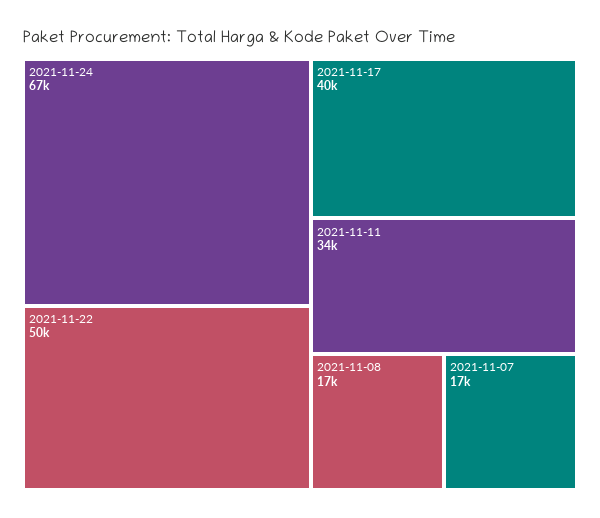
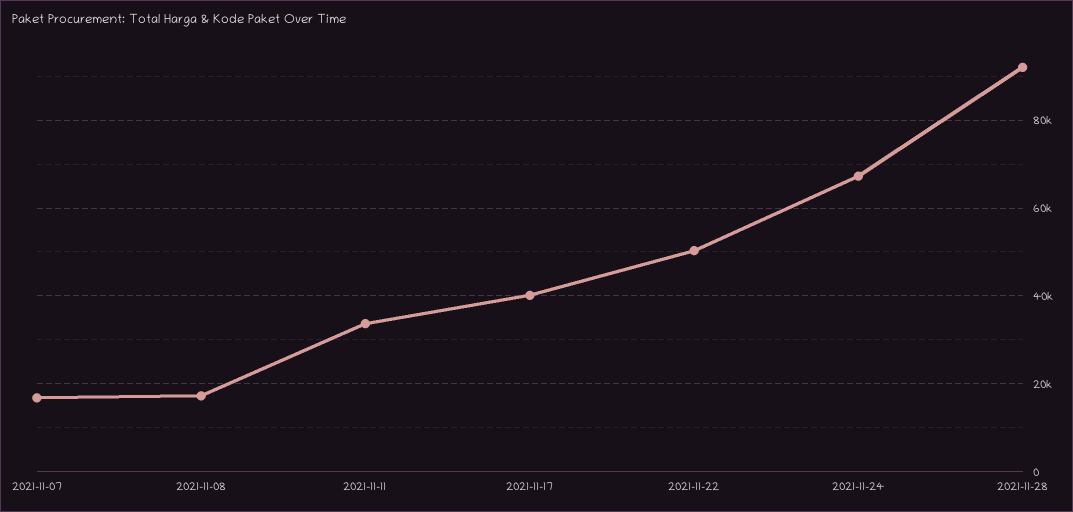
2021-11-28: none -> 92000

